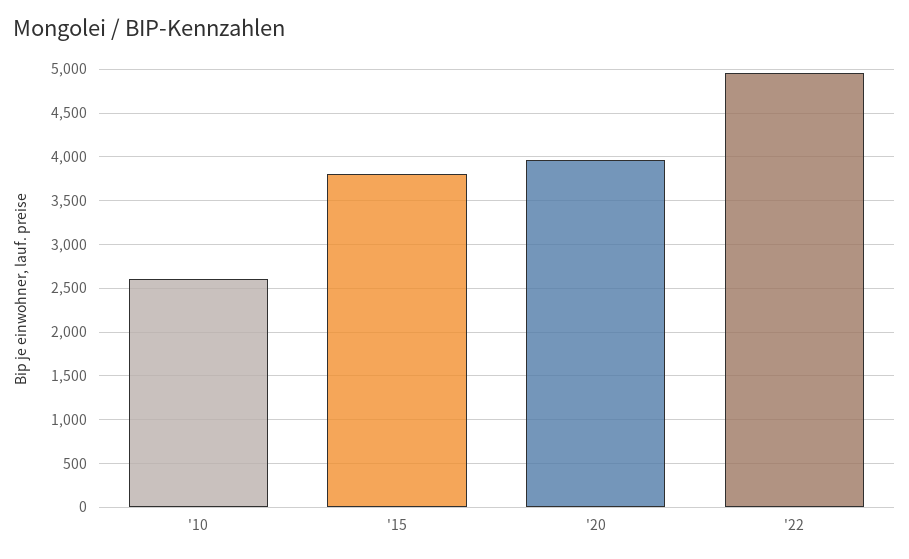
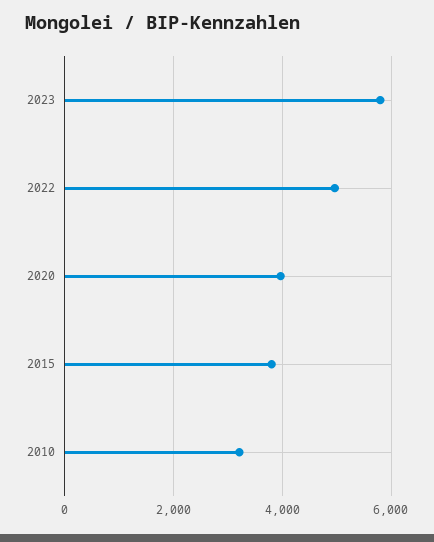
'10: 2600 -> 3200
2023: none -> 5800

